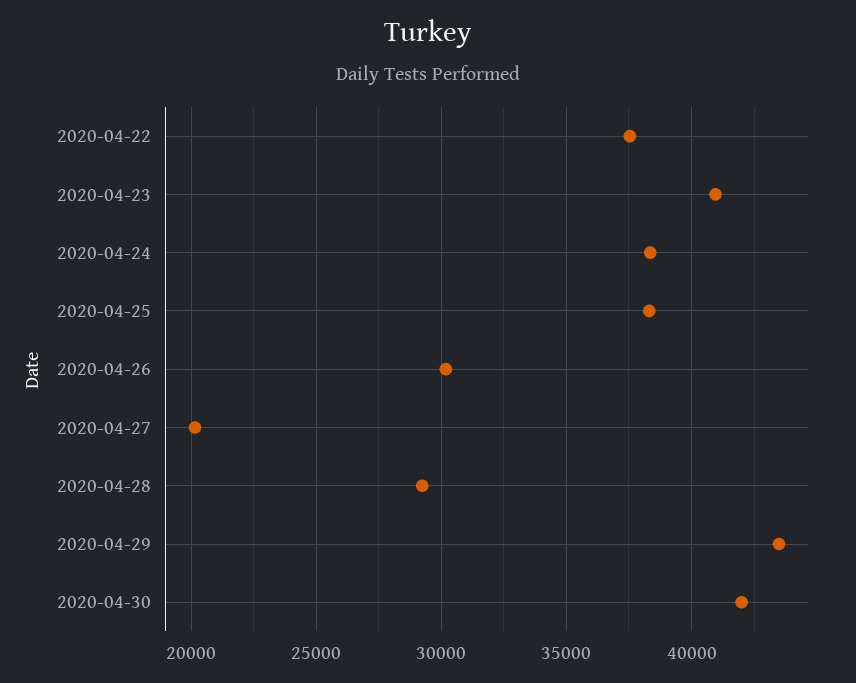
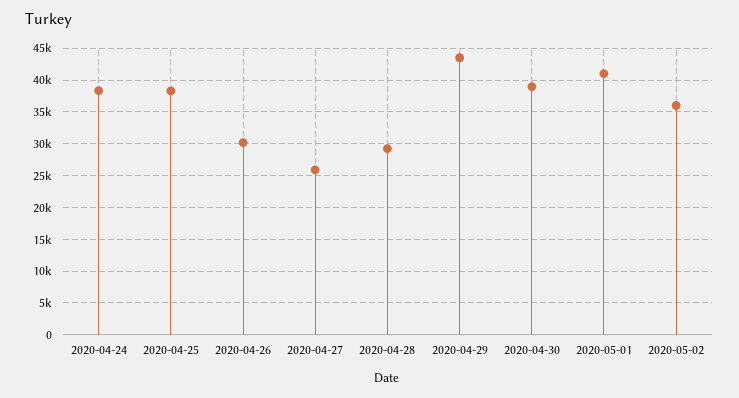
2020-04-22: 37500 -> none
2020-04-23: 41000 -> none
2020-04-27: 20000 -> 26000
2020-04-30: 42000 -> 39000
2020-05-01: none -> 41000
2020-05-02: none -> 36000

